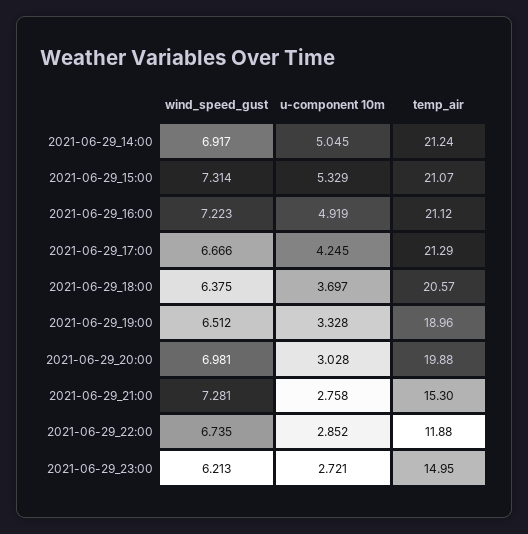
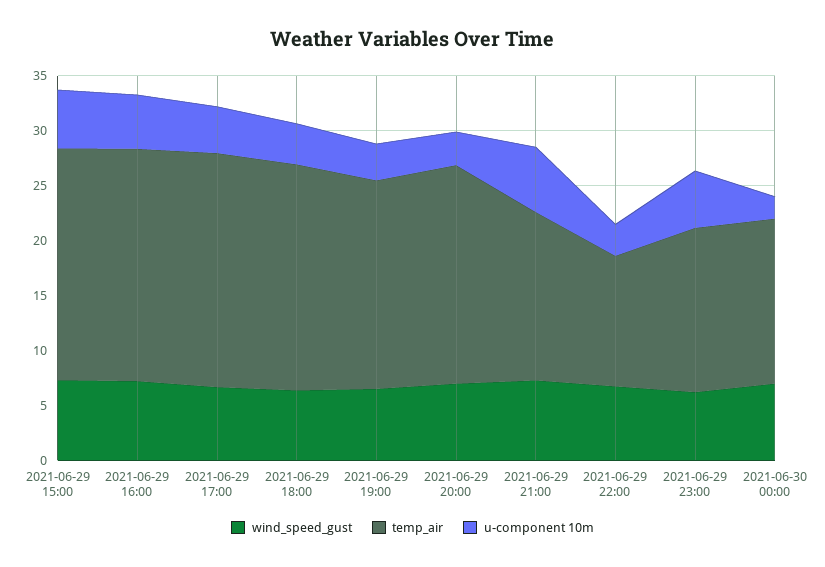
wind_speed_gust, 2021-06-29_14:00: 6.917 -> none
u-component 10m, 2021-06-29_14:00: 5.045 -> none
temp_air, 2021-06-29_14:00: 21.24 -> none
u-component 10m, 2021-06-29_21:00: 2.758 -> 6
u-component 10m, 2021-06-29_23:00: 2.721 -> 5
wind_speed_gust, 2021-06-30 00:00: none -> 7
temp_air, 2021-06-30 00:00: none -> 15
u-component 10m, 2021-06-30 00:00: none -> 2

